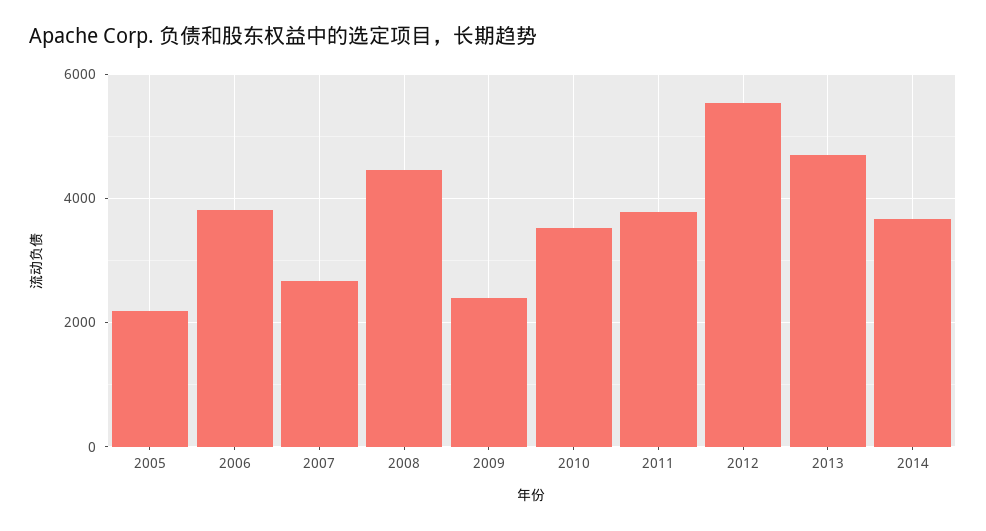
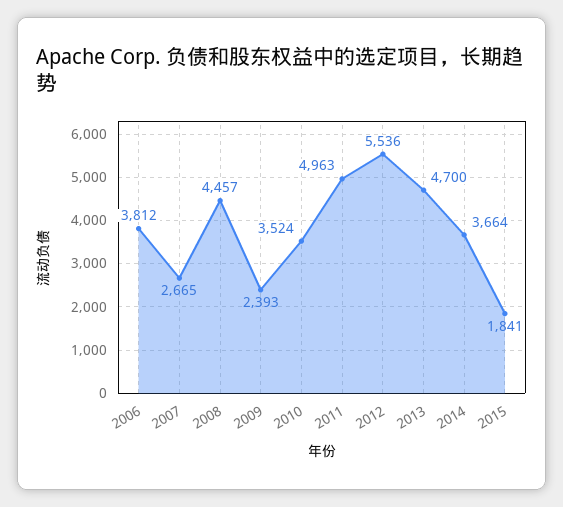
2005: 2200 -> none
2011: 3800 -> 4963
2015: none -> 1841

